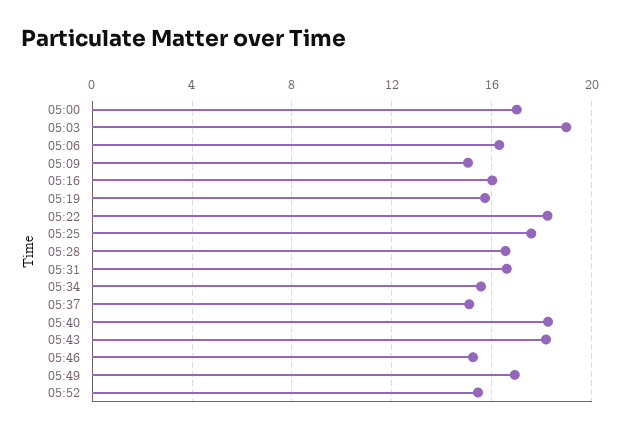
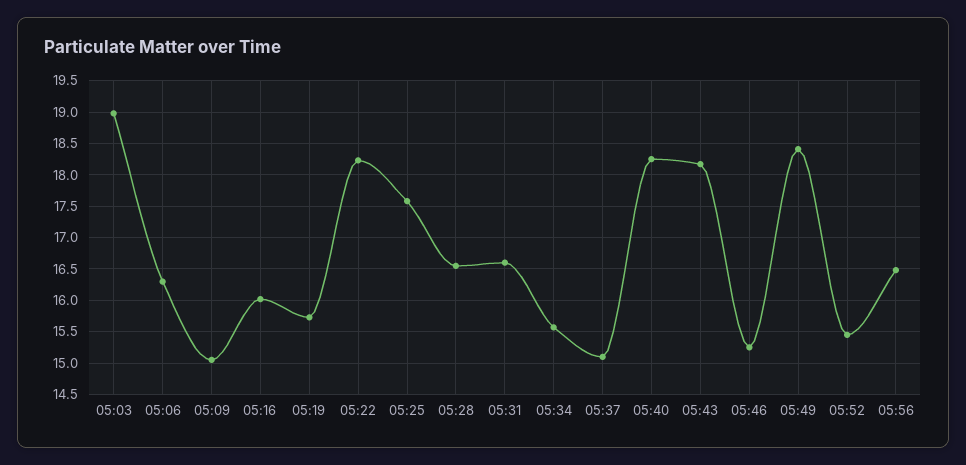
05:00: 17 -> none
05:49: 17 -> 18.4
05:56: none -> 16.5

